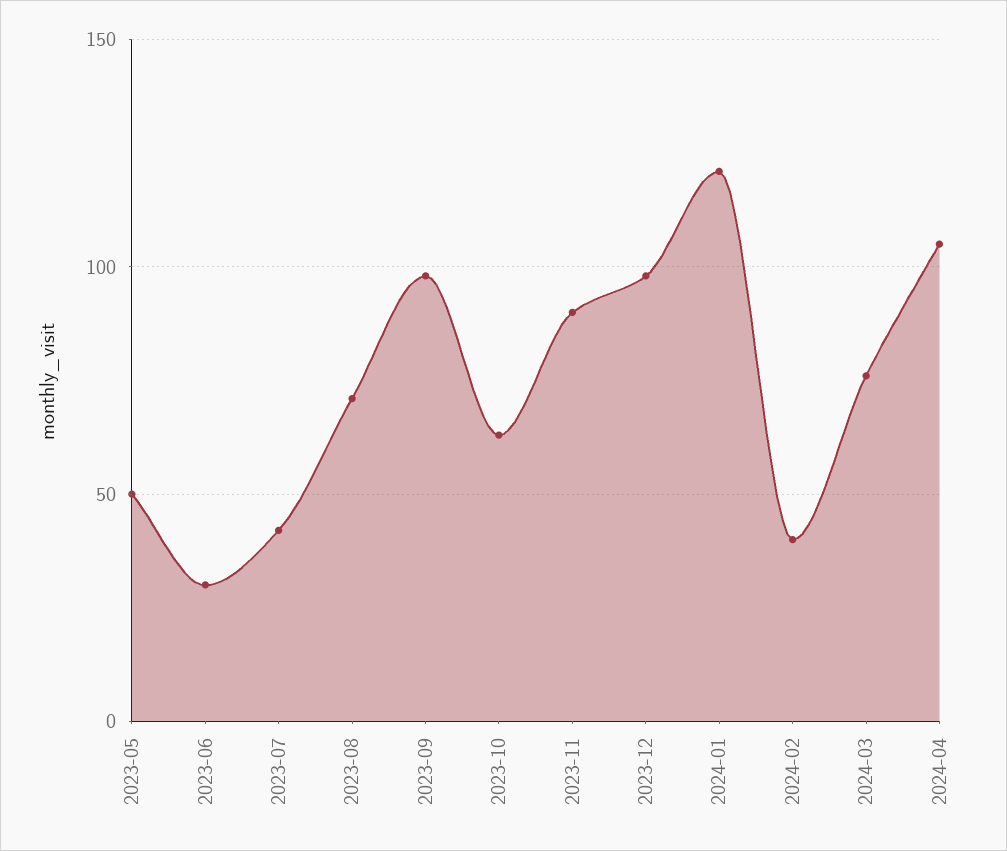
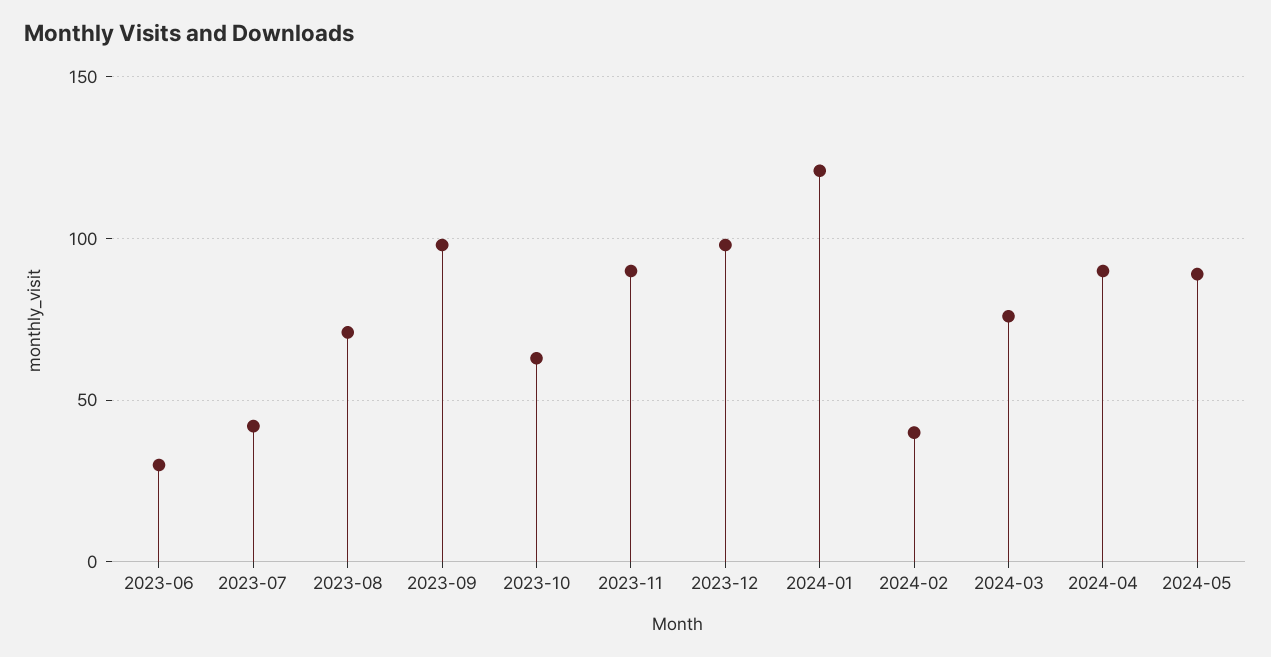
2023-05: 50 -> none
2024-04: 105 -> 90
2024-05: none -> 90

